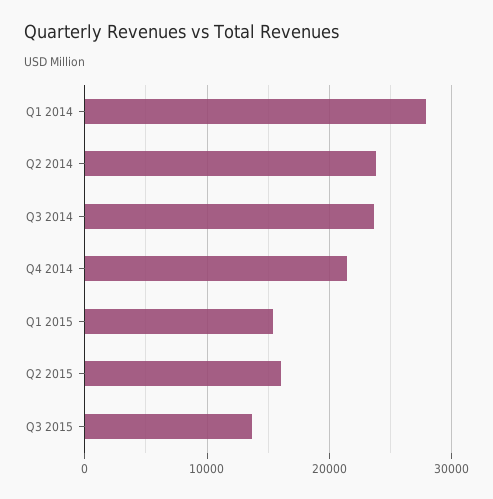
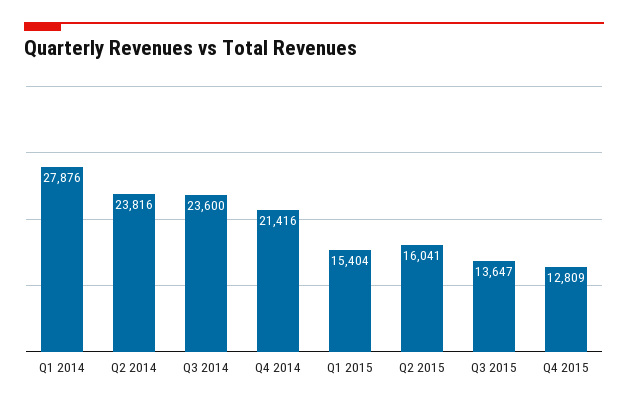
Q4 2015: none -> 12809

